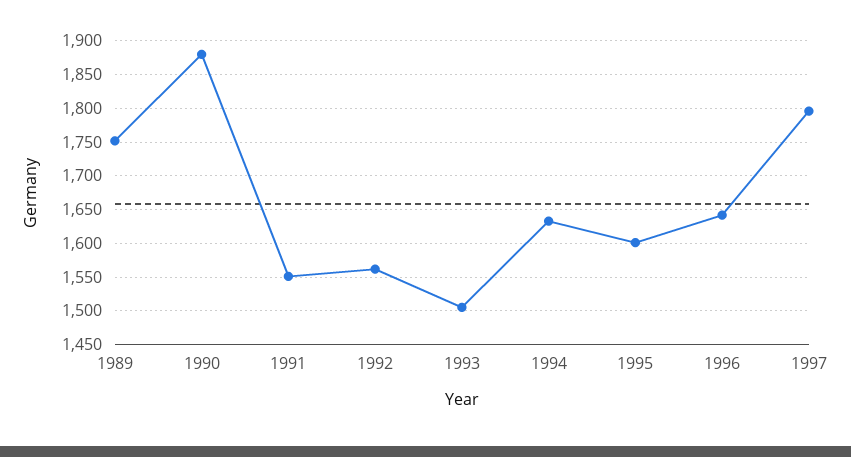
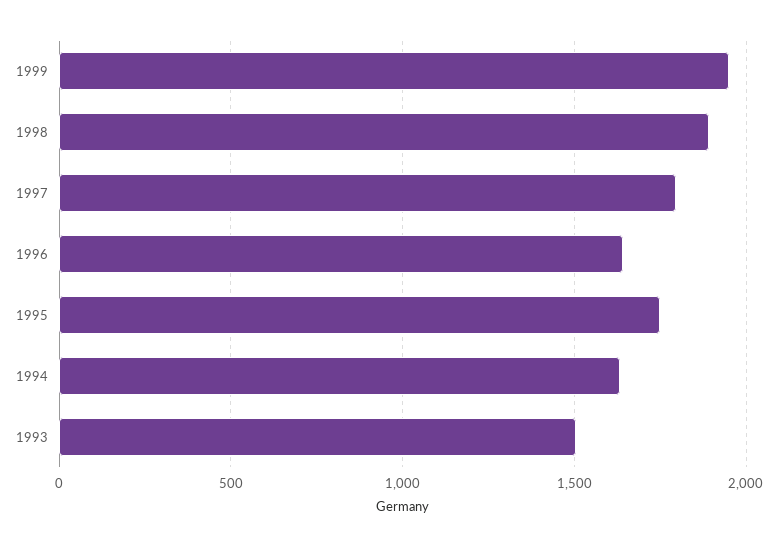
1989: 1750 -> none
1990: 1880 -> none
1991: 1550 -> none
1992: 1560 -> none
1995: 1600 -> 1750
1999: none -> 1950
1998: none -> 1900

